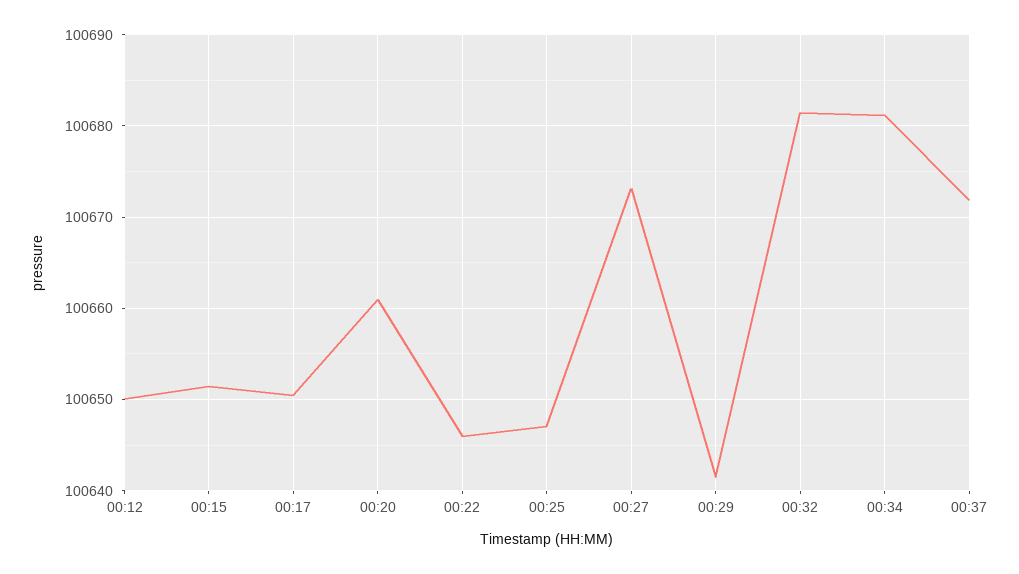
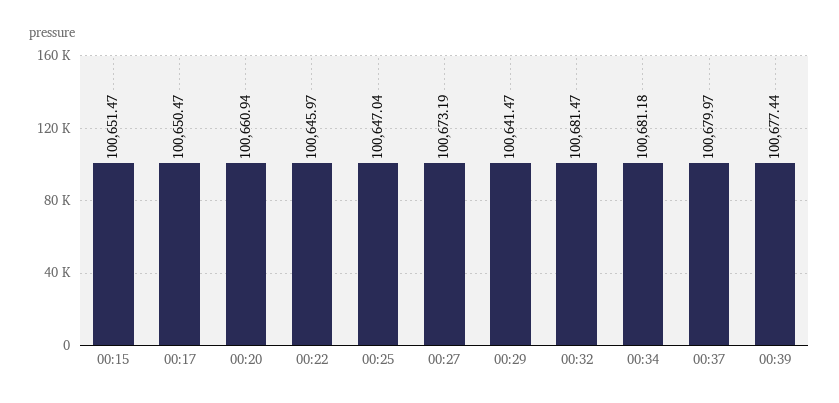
00:12: 100650 -> none
00:37: 100672 -> 100679.97
00:39: none -> 100677.44

